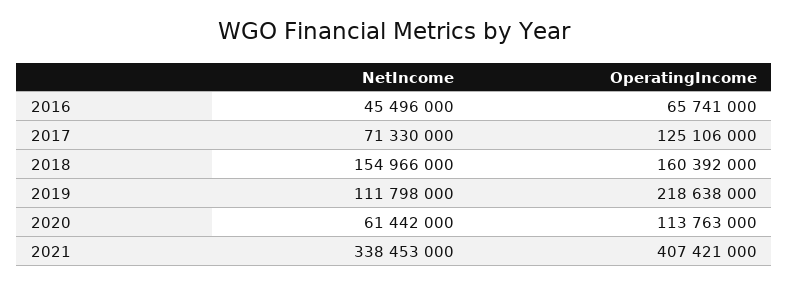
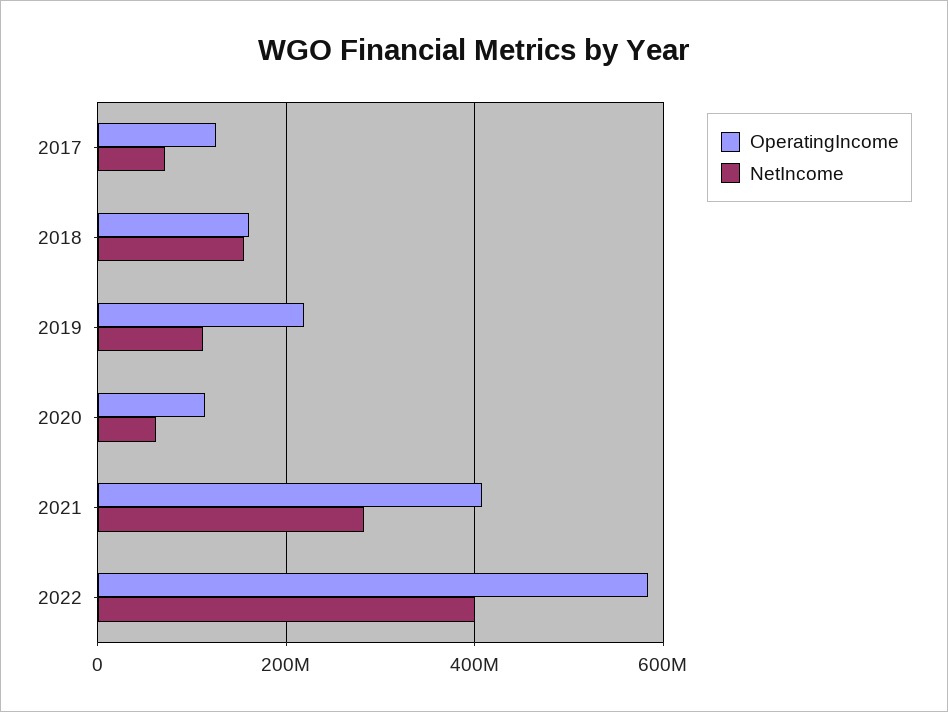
NetIncome, 2016: 45496000 -> none
OperatingIncome, 2016: 65741000 -> none
NetIncome, 2021: 338453000 -> 280000000
OperatingIncome, 2022: none -> 580000000
NetIncome, 2022: none -> 400000000

